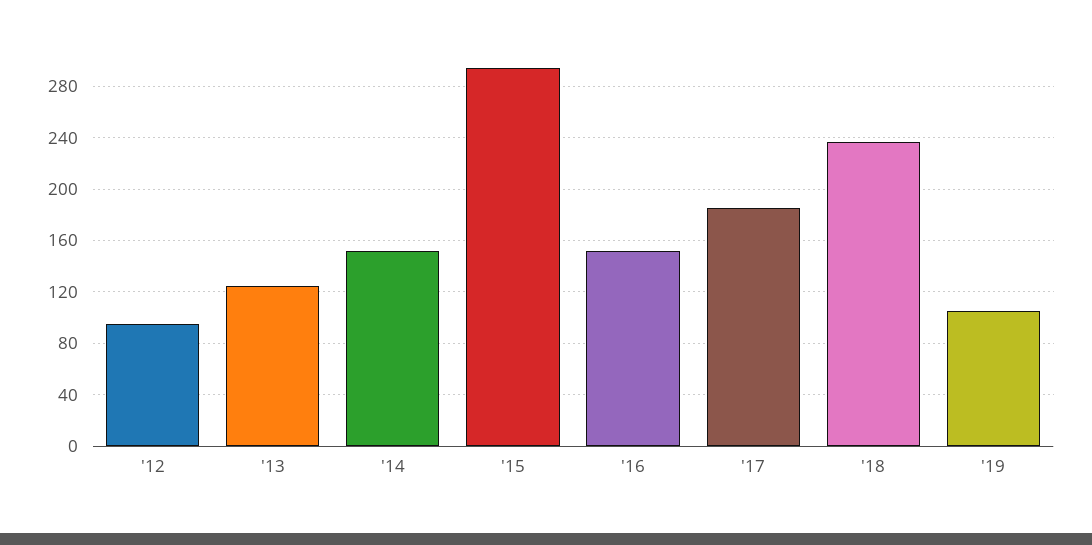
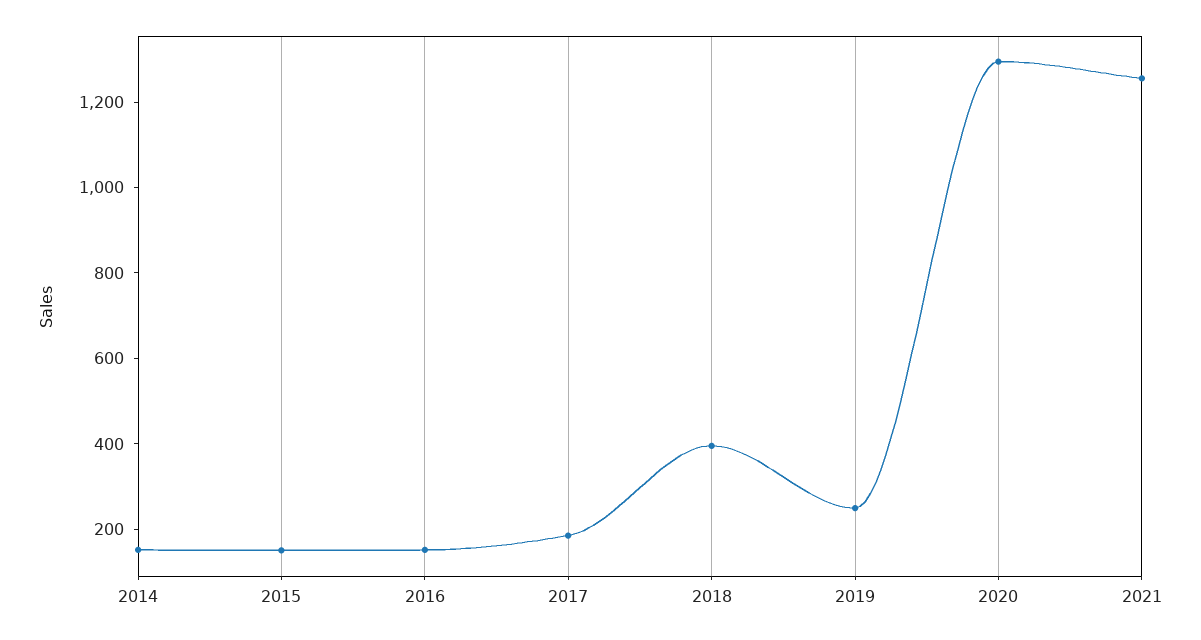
'12: 95 -> none
'13: 125 -> none
'15: 295 -> 150
'18: 235 -> 400
'19: 105 -> 250
2020: none -> 1300
2021: none -> 1250

